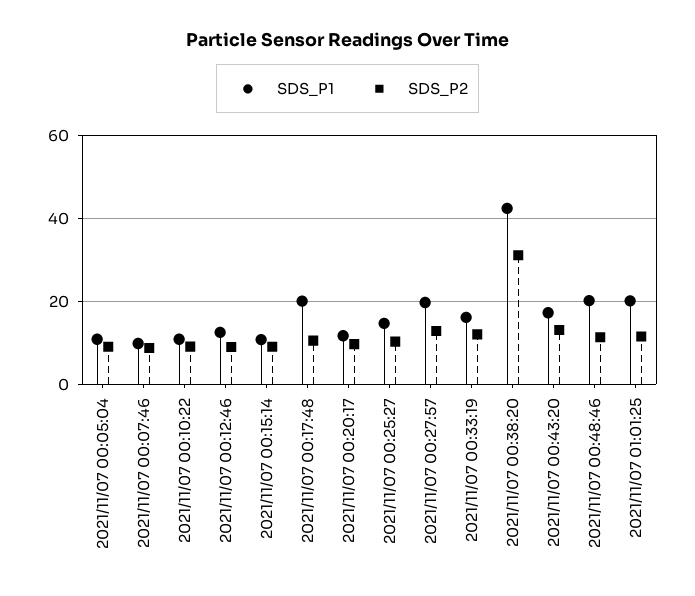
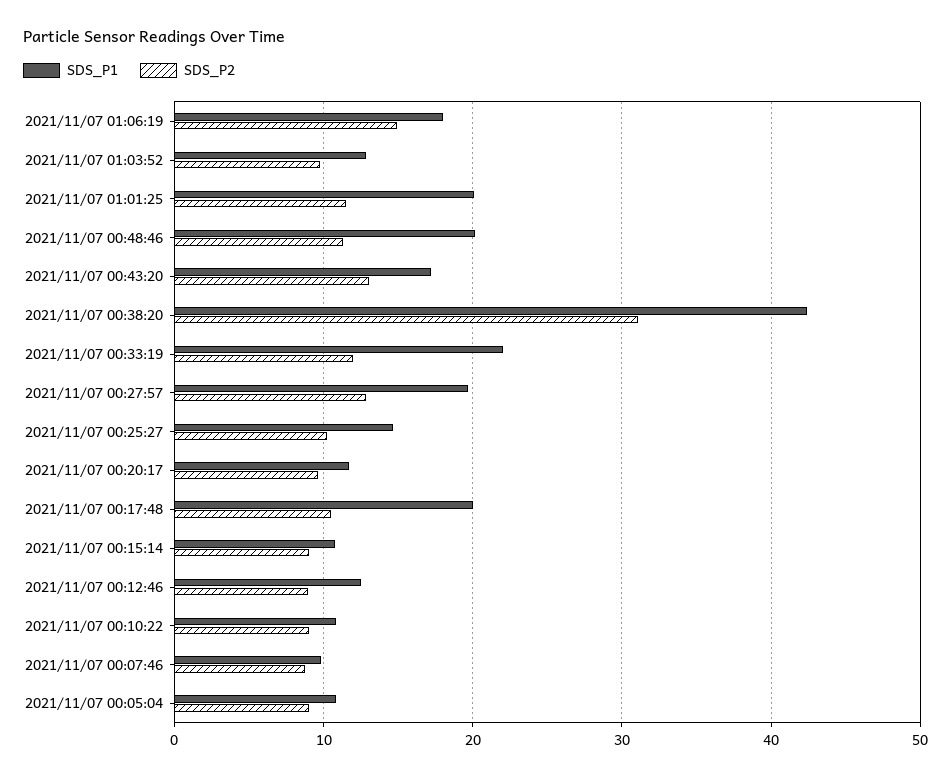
SDS_P1, 2021/11/07 00:33:19: 16 -> 22
SDS_P1, 2021/11/07 01:06:19: none -> 18
SDS_P2, 2021/11/07 01:06:19: none -> 15
SDS_P1, 2021/11/07 01:03:52: none -> 13
SDS_P2, 2021/11/07 01:03:52: none -> 10

